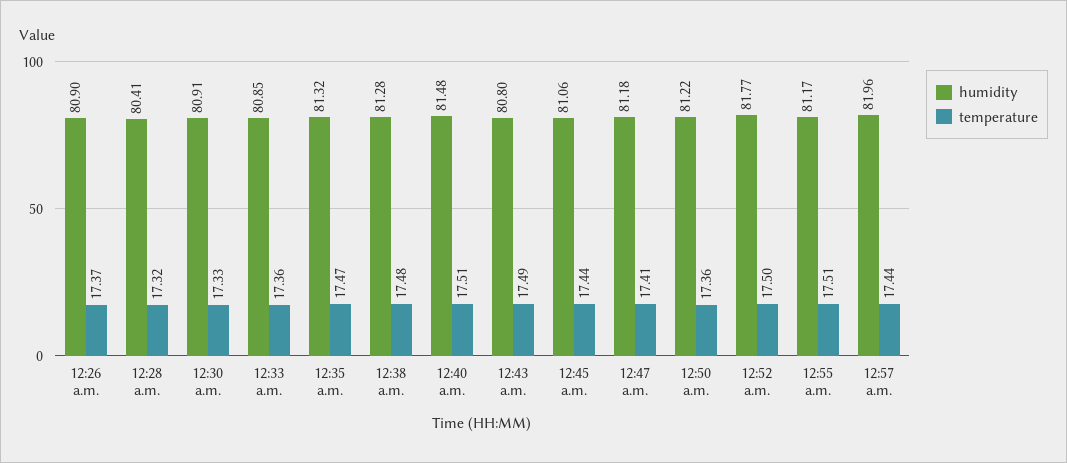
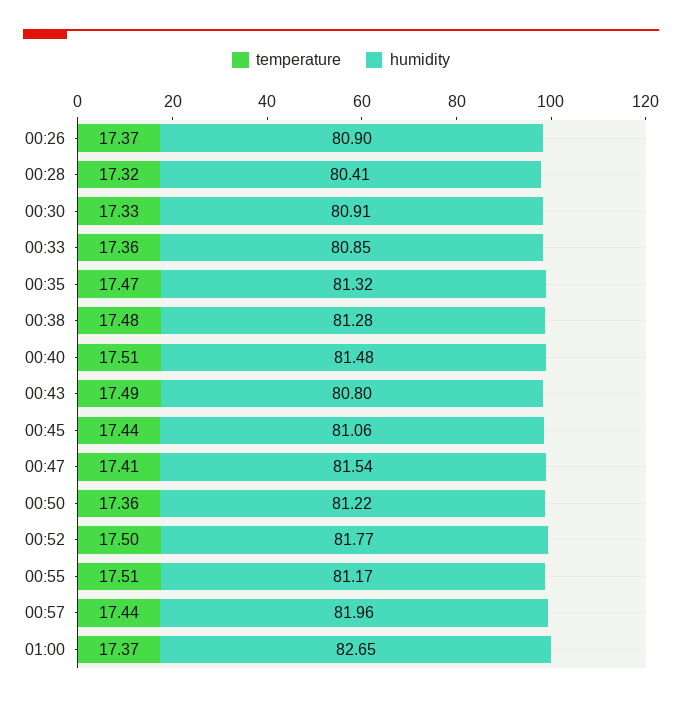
humidity, 12:47 a.m.: 81.18 -> 81.54
temperature, 01:00: none -> 17.37
humidity, 01:00: none -> 82.65

